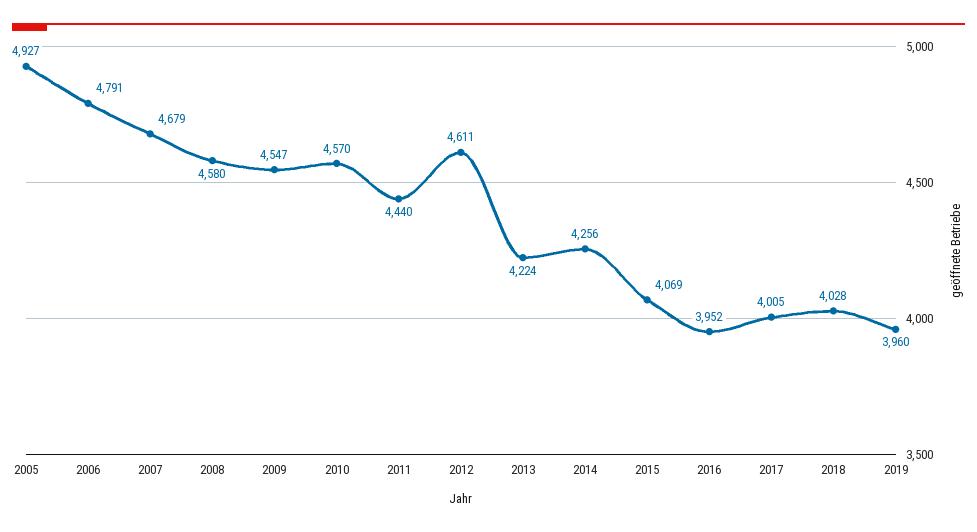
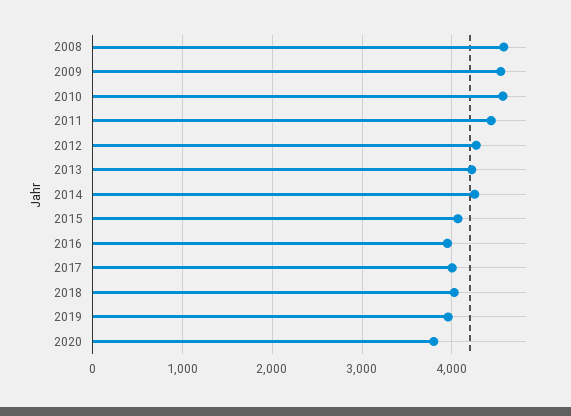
2005: 4927 -> none
2006: 4791 -> none
2007: 4679 -> none
2012: 4611 -> 4300
2020: none -> 3800

